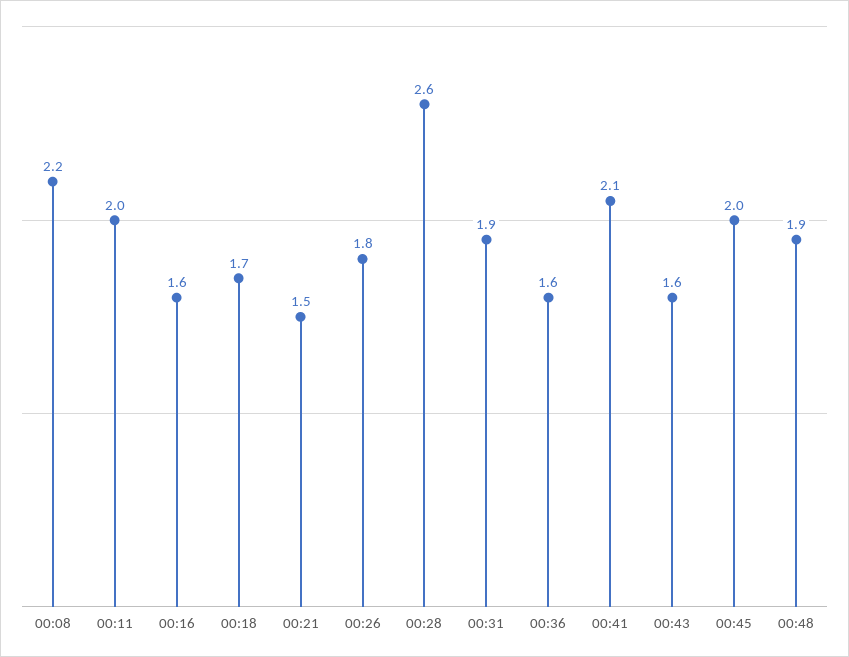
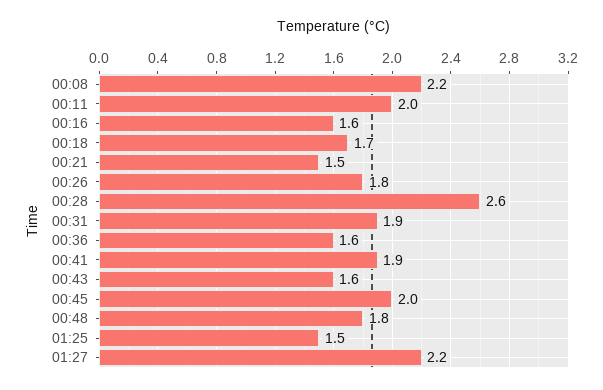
00:41: 2.1 -> 1.9
00:48: 1.9 -> 1.8
01:25: none -> 1.5
01:27: none -> 2.2

